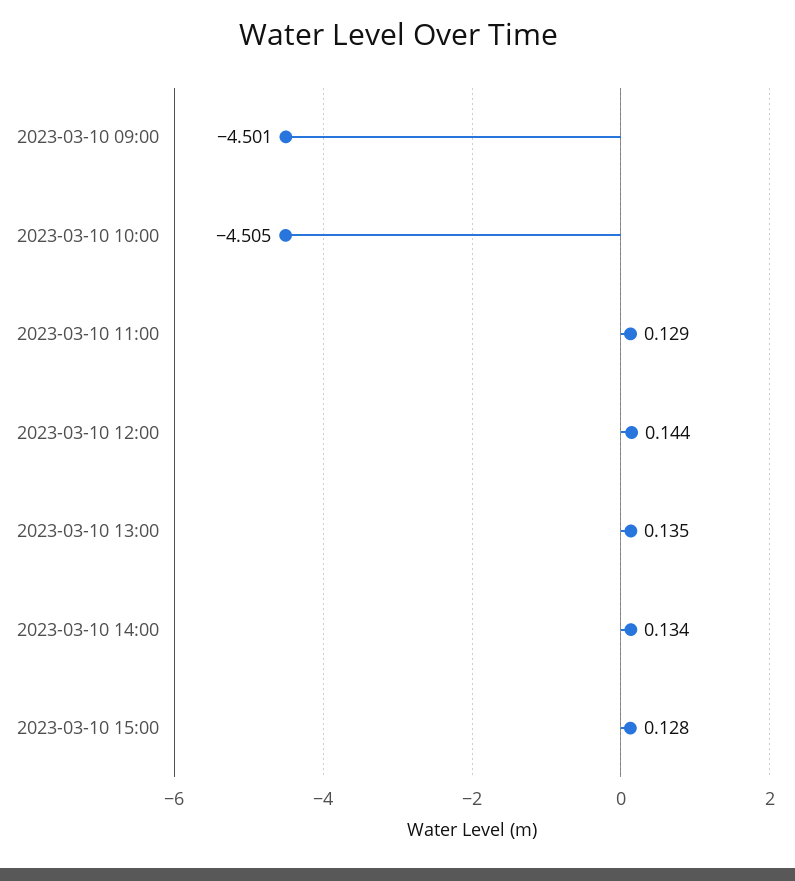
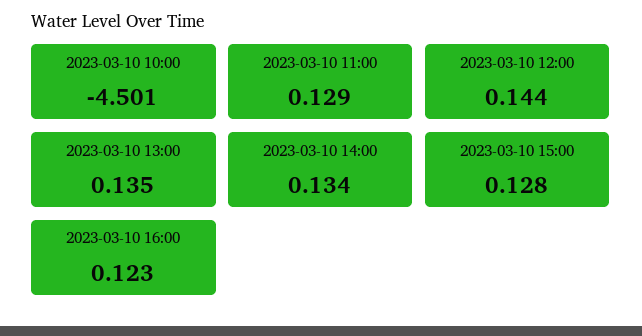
2023-03-10 09:00: -4.501 -> none
2023-03-10 10:00: -4.505 -> -4.501
2023-03-10 16:00: none -> 0.123

